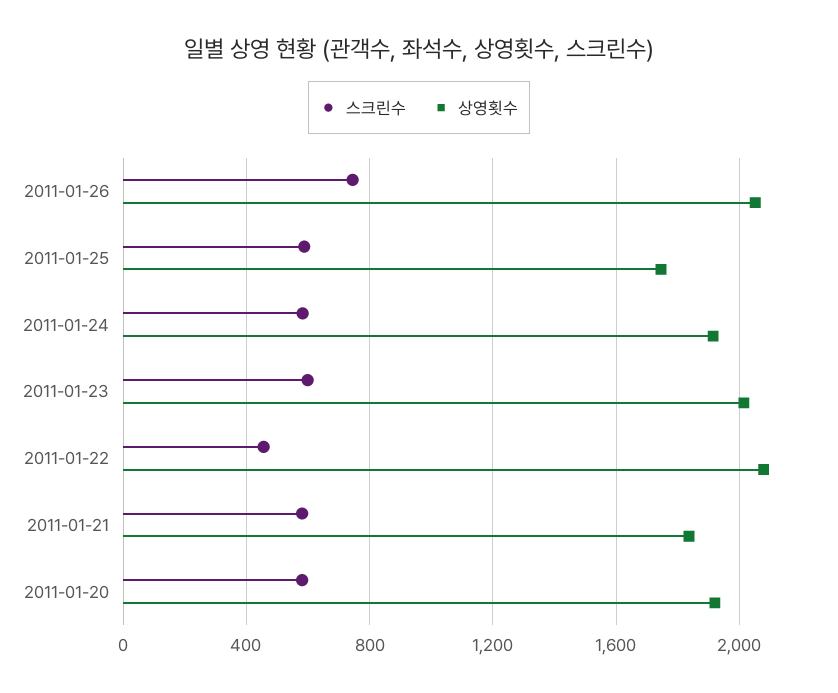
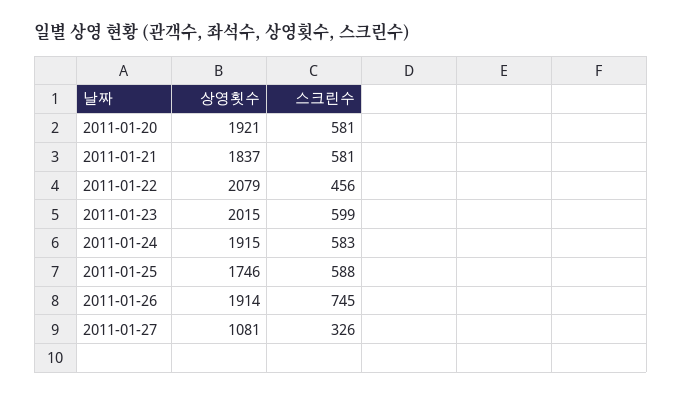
상영횟수, 2011-01-26: 2050 -> 1914
상영횟수, 2011-01-27: none -> 1081
스크린수, 2011-01-27: none -> 326

